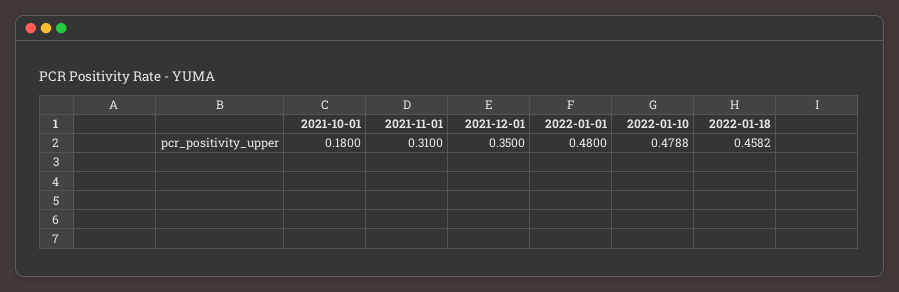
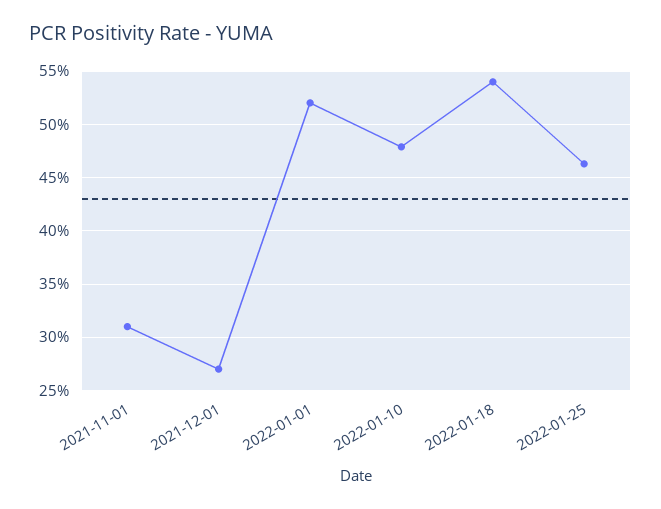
2021-10-01: 0.18 -> none
2021-12-01: 0.35 -> 0.27
2022-01-01: 0.48 -> 0.52
2022-01-18: 0.4582 -> 0.54
2022-01-25: none -> 0.46

